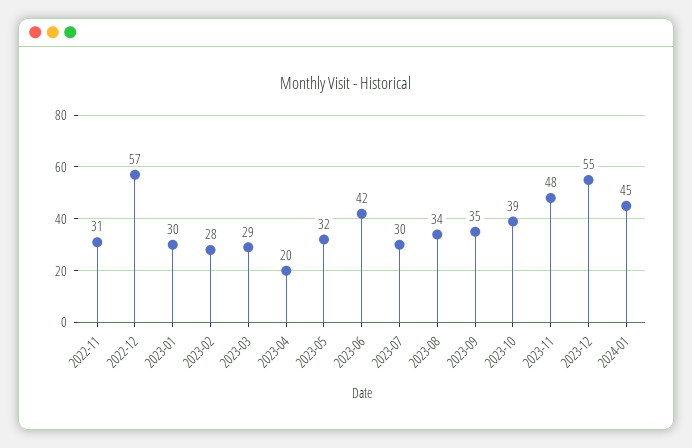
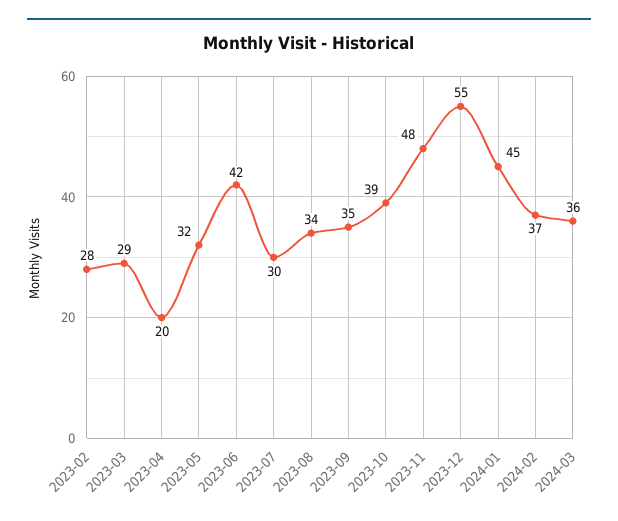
2022-11: 31 -> none
2022-12: 57 -> none
2023-01: 30 -> none
2024-02: none -> 37
2024-03: none -> 36

